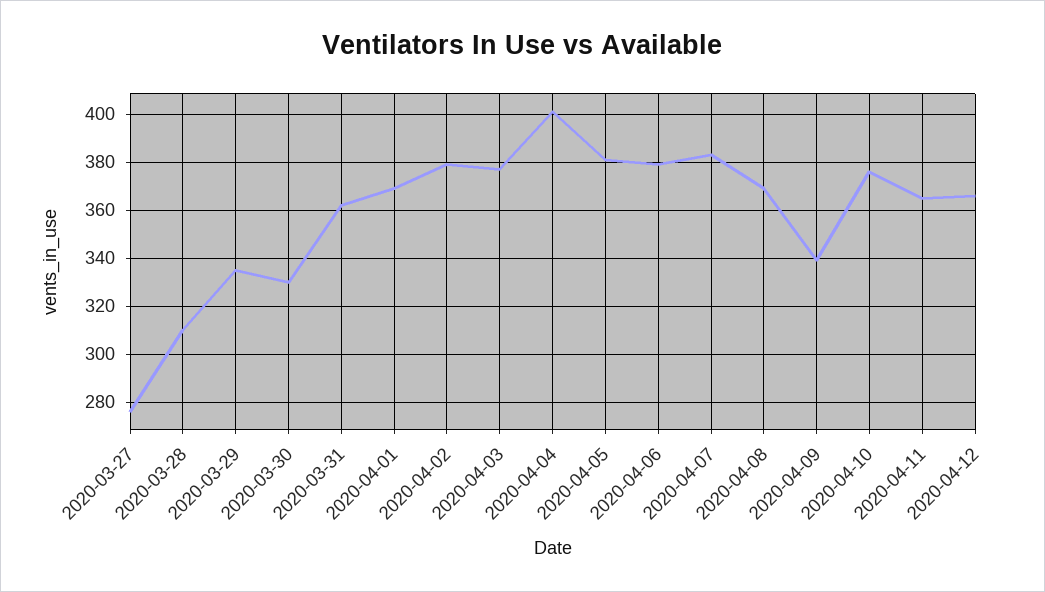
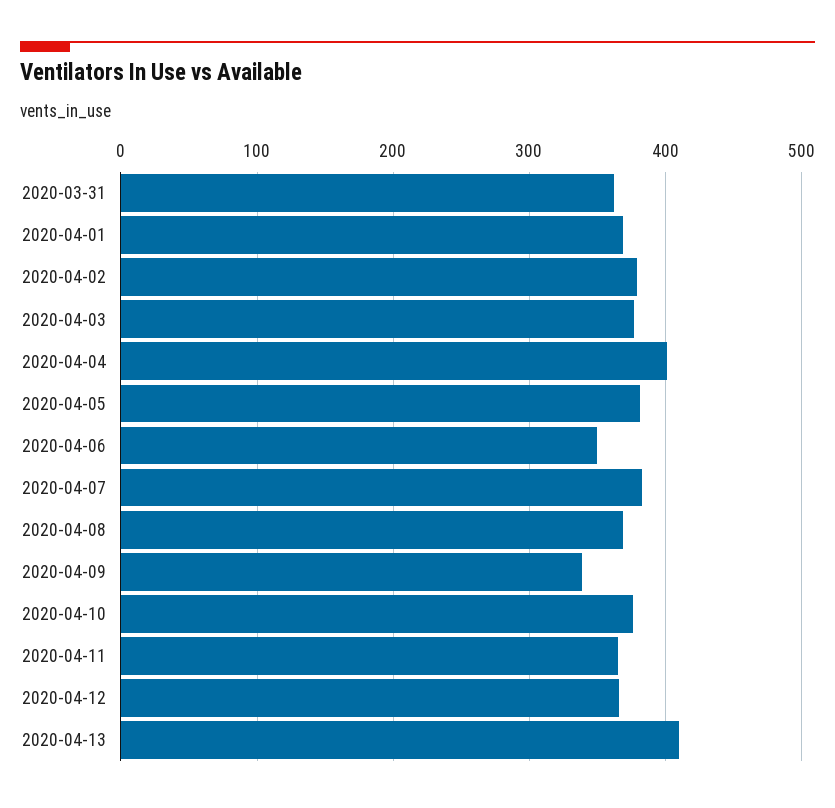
2020-03-27: 275 -> none
2020-03-28: 310 -> none
2020-03-29: 335 -> none
2020-03-30: 330 -> none
2020-04-06: 380 -> 350
2020-04-13: none -> 410

